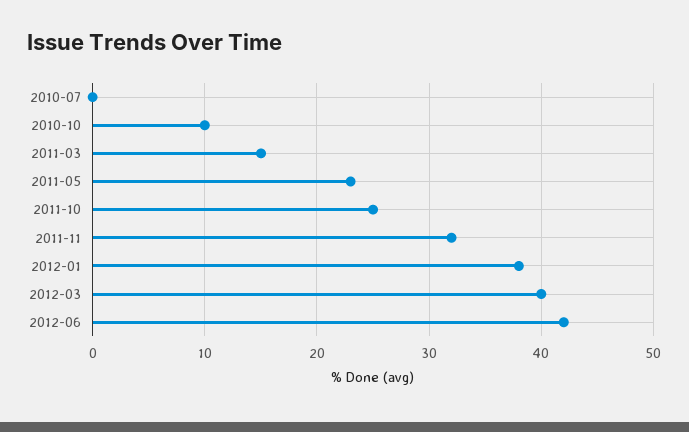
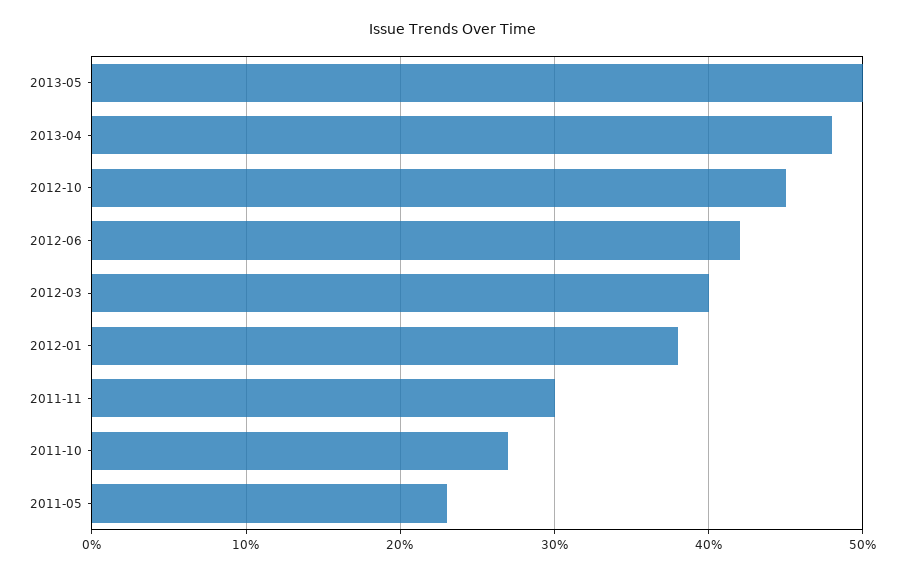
2010-07: 0 -> none
2010-10: 10 -> none
2011-03: 15 -> none
2011-10: 25 -> 27
2011-11: 32 -> 30
2013-05: none -> 50
2013-04: none -> 48
2012-10: none -> 45

